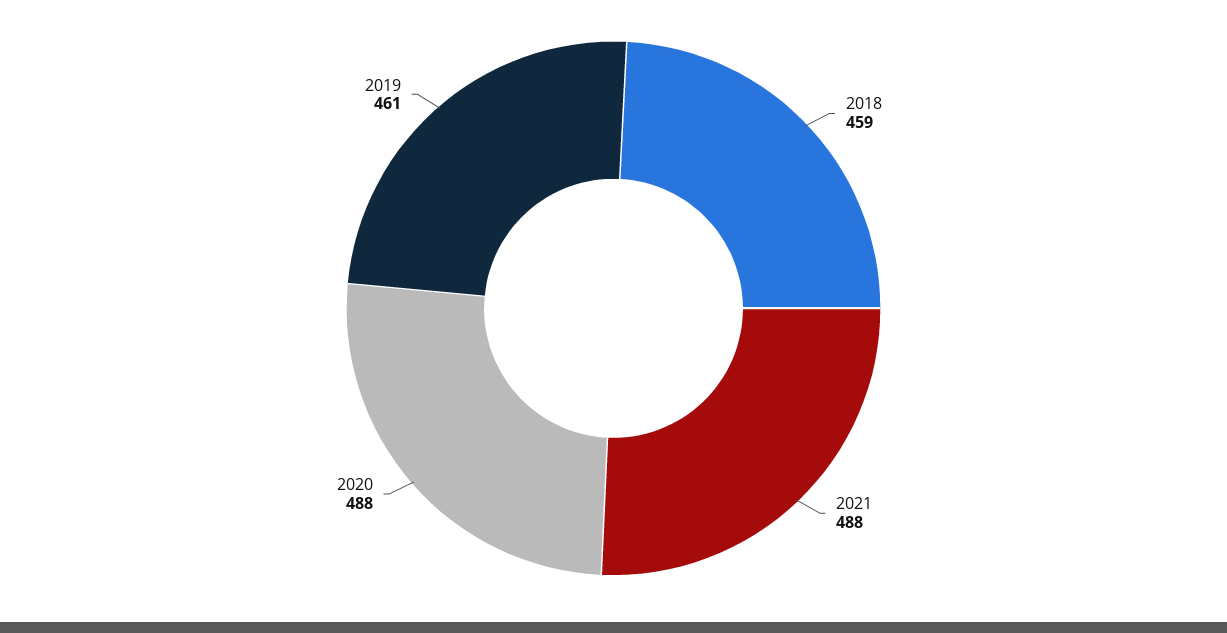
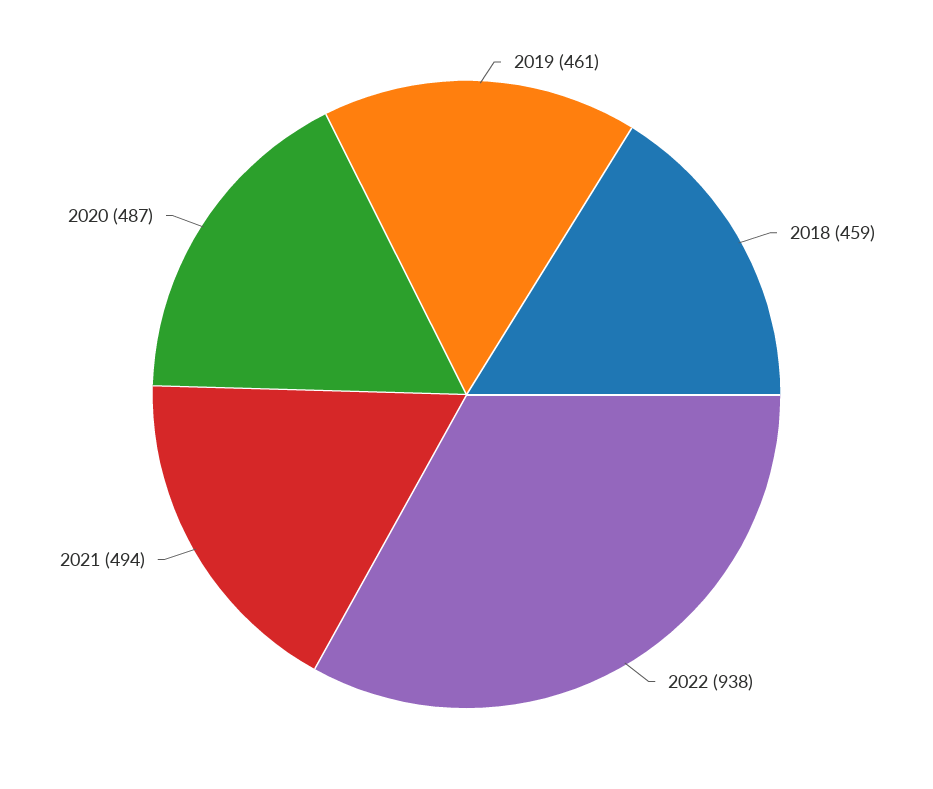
2021: 488 -> 494
2020: 488 -> 487
2022: none -> 938

